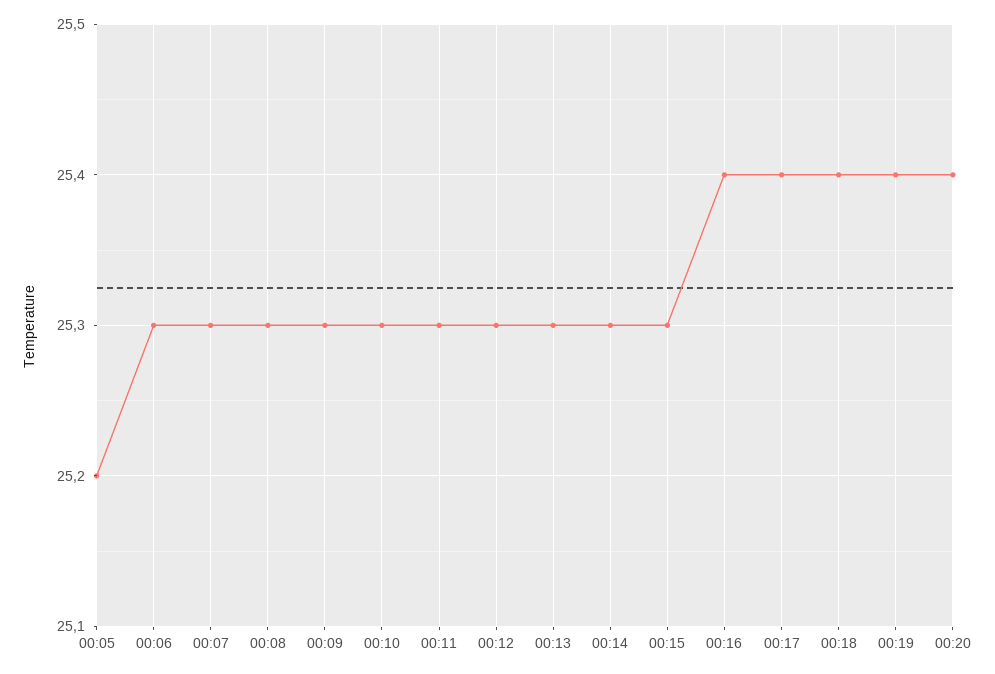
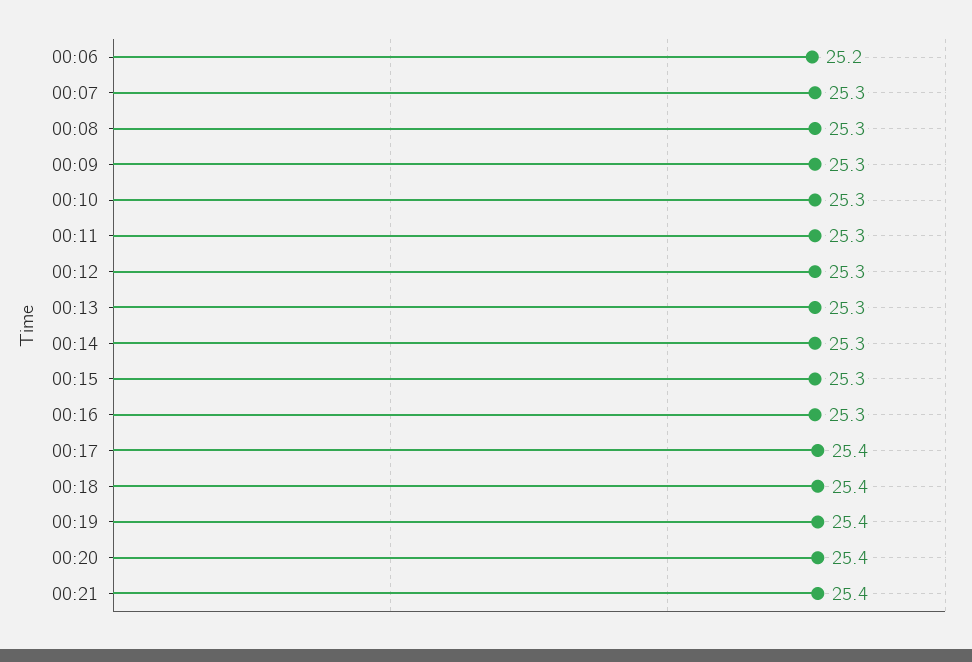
00:05: 25.2 -> none
00:06: 25.3 -> 25.2
00:16: 25.4 -> 25.3
00:21: none -> 25.4

